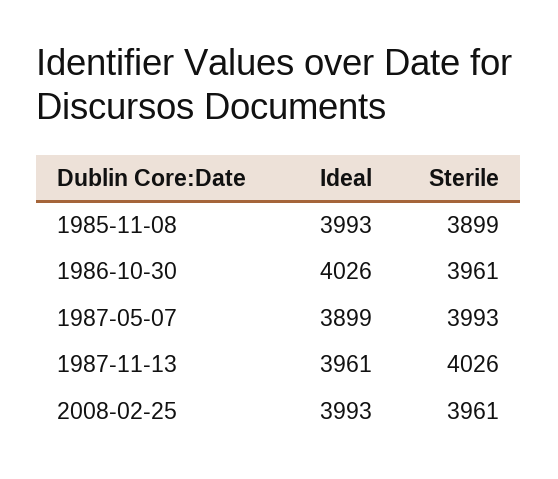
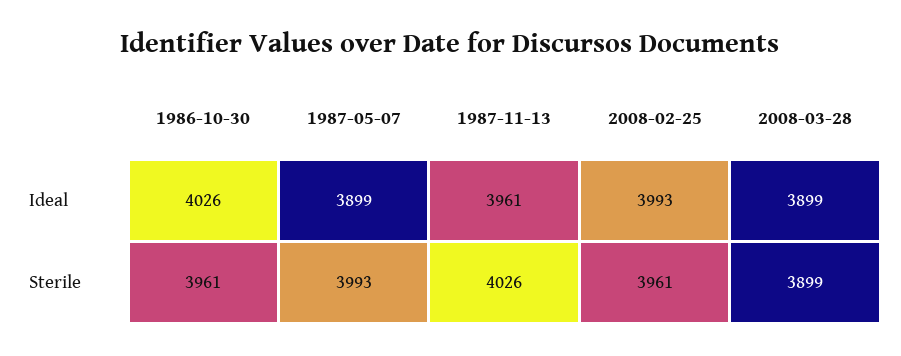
Ideal, 1985-11-08: 3993 -> none
Sterile, 1985-11-08: 3899 -> none
Ideal, 2008-03-28: none -> 3899
Sterile, 2008-03-28: none -> 3899

